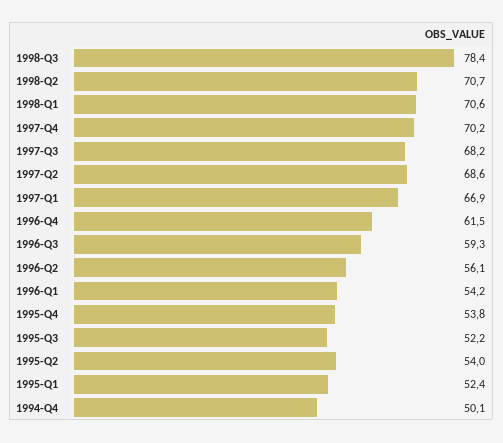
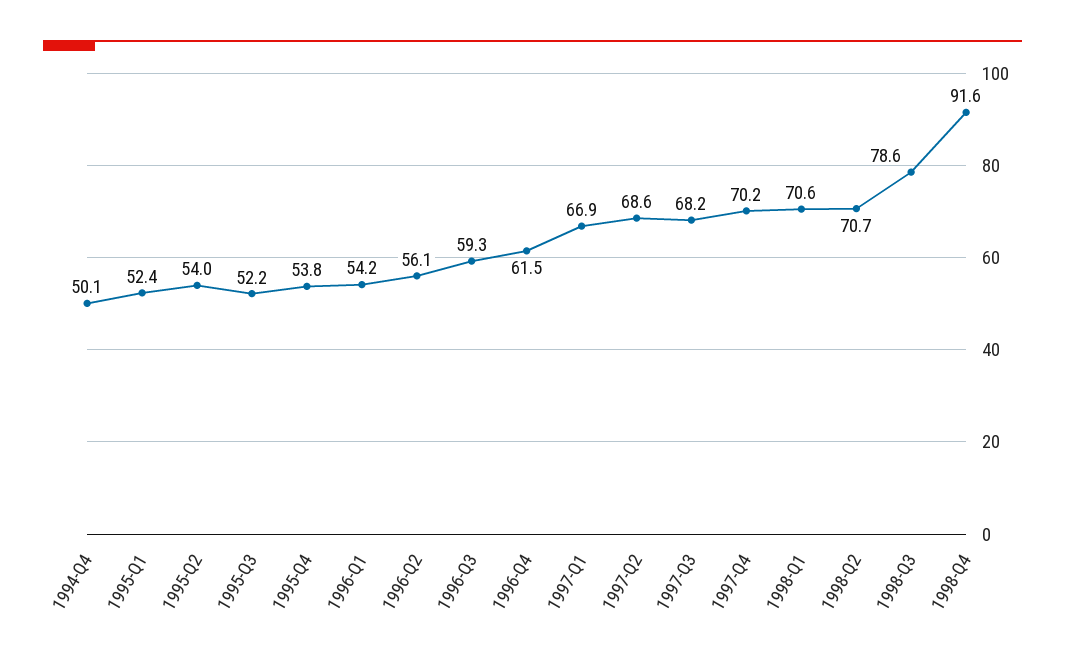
1998-Q3: 78.4 -> 78.6
1998-Q4: none -> 91.6

